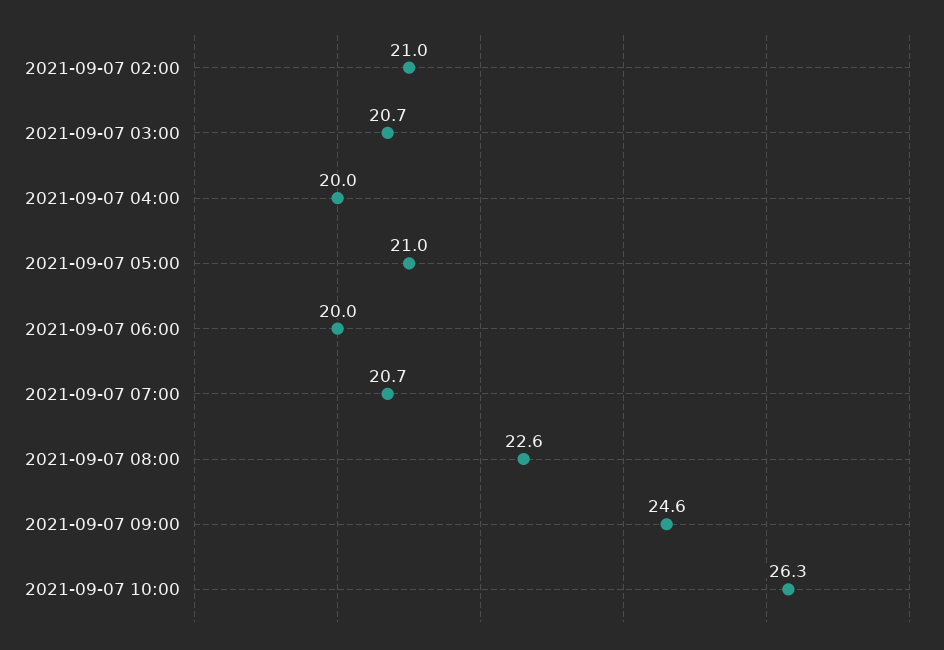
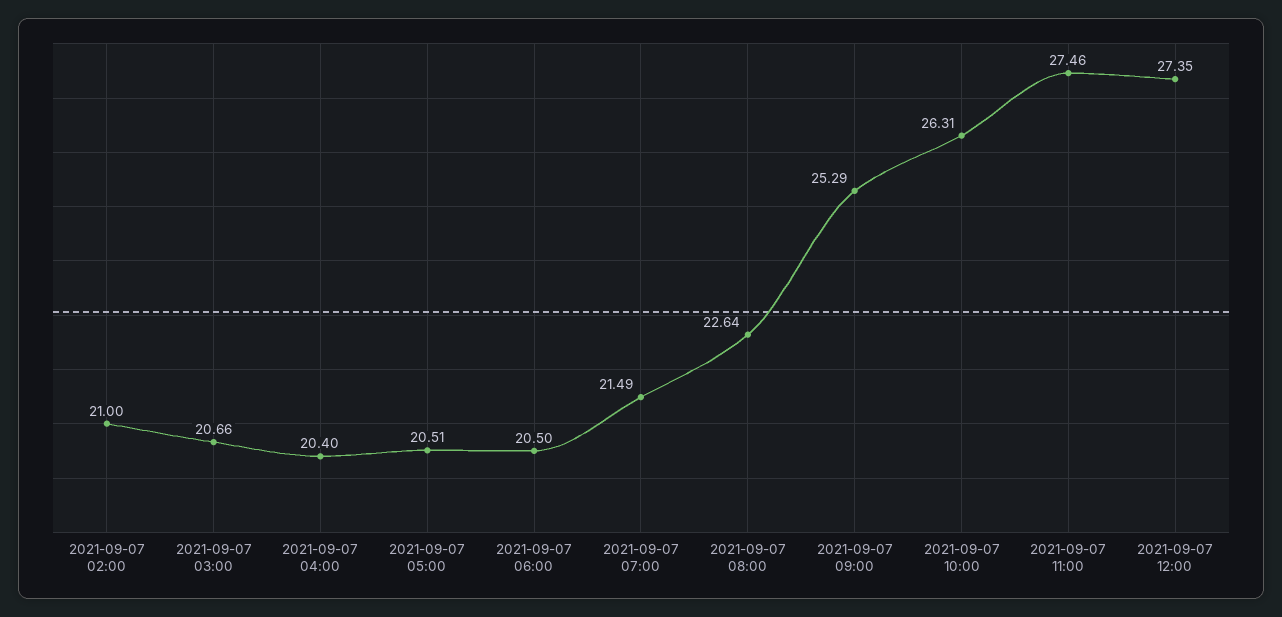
2021-09-07 04:00: 20 -> 20.4
2021-09-07 05:00: 21 -> 20.51
2021-09-07 06:00: 20 -> 20.5
2021-09-07 07:00: 20.7 -> 21.49
2021-09-07 09:00: 24.6 -> 25.29
2021-09-07 11:00: none -> 27.46
2021-09-07 12:00: none -> 27.35

